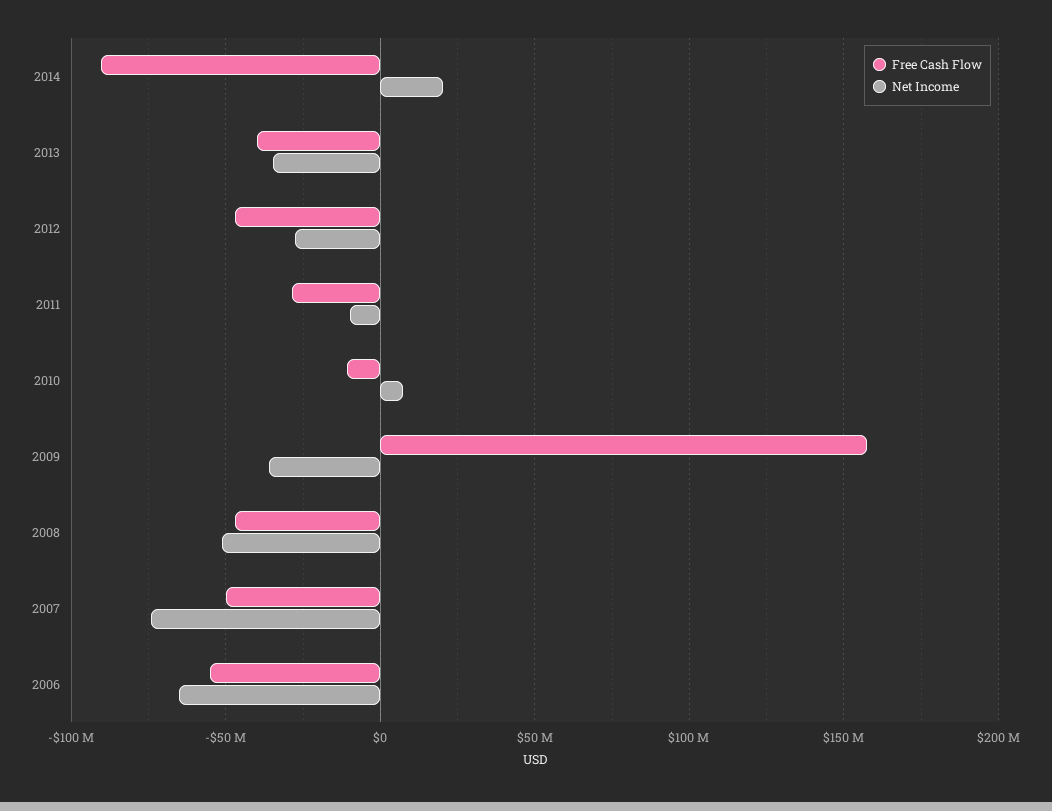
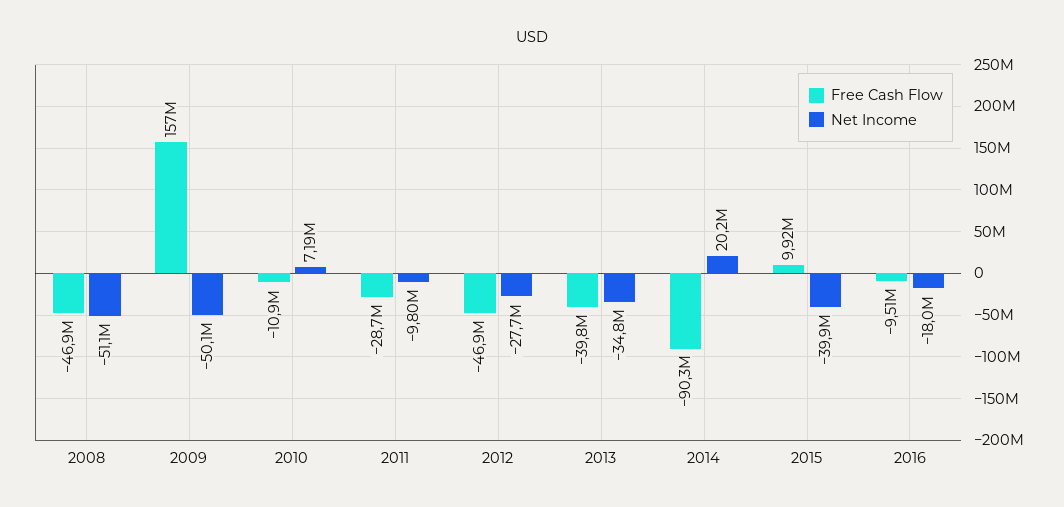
Net Income, 2009: -35000000 -> -50100000
Free Cash Flow, 2007: -50000000 -> none
Net Income, 2007: -75000000 -> none
Free Cash Flow, 2006: -55000000 -> none
Net Income, 2006: -65000000 -> none
Free Cash Flow, 2015: none -> 9920000
Net Income, 2015: none -> -39900000
Free Cash Flow, 2016: none -> -9510000
Net Income, 2016: none -> -18000000

